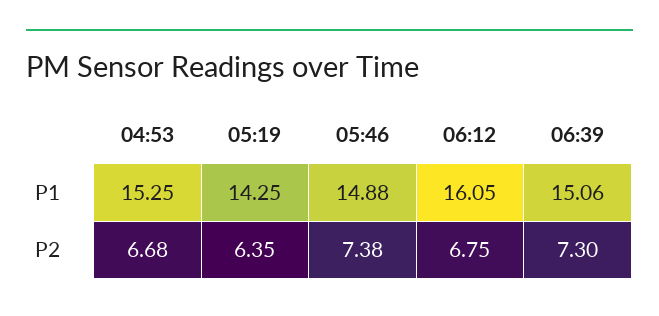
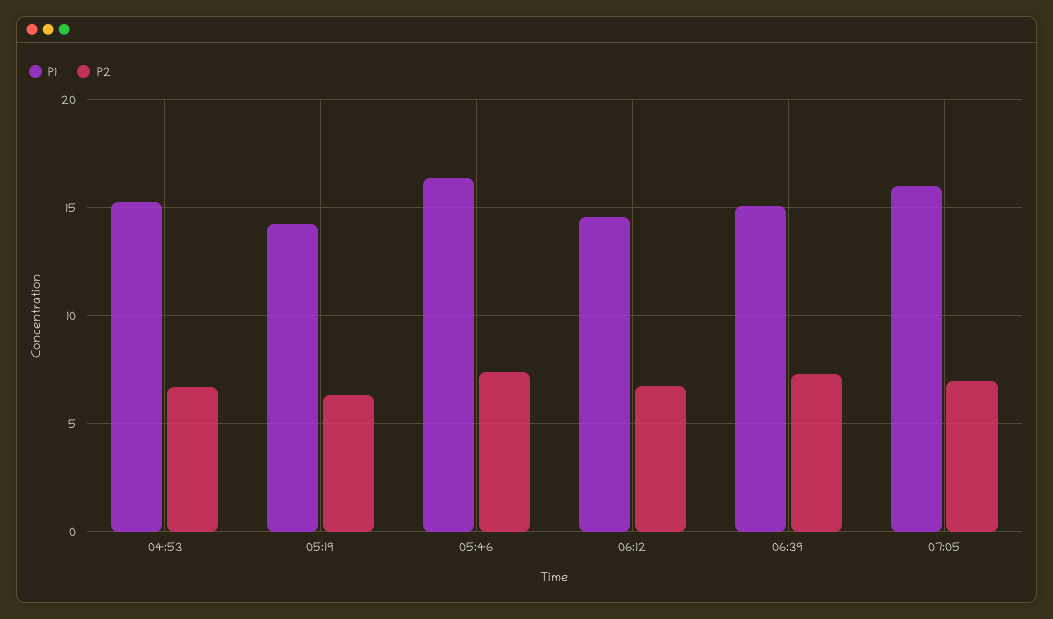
P1, 05:46: 14.88 -> 16.5
P1, 06:12: 16.05 -> 14.5
P1, 07:05: none -> 16
P2, 07:05: none -> 7

